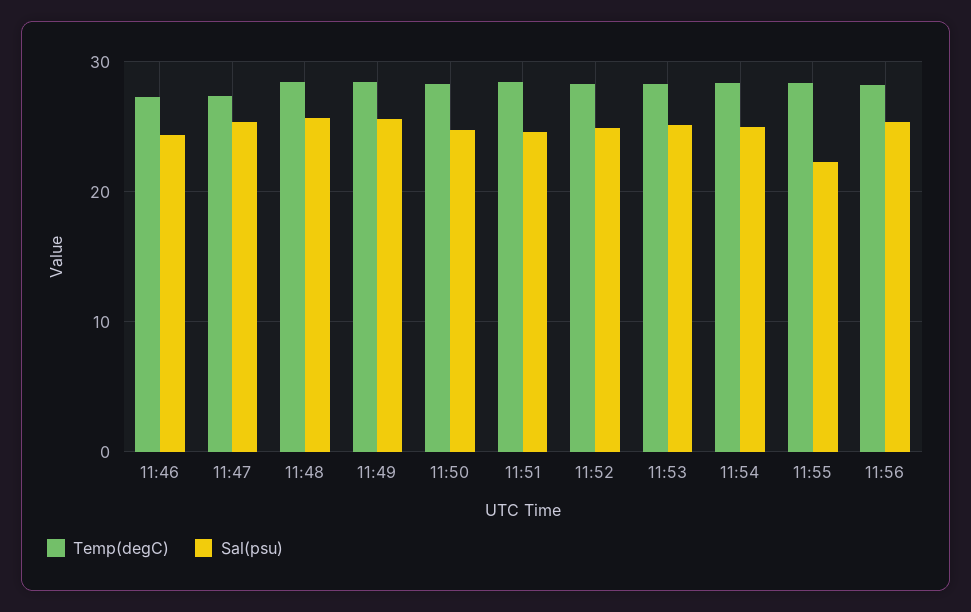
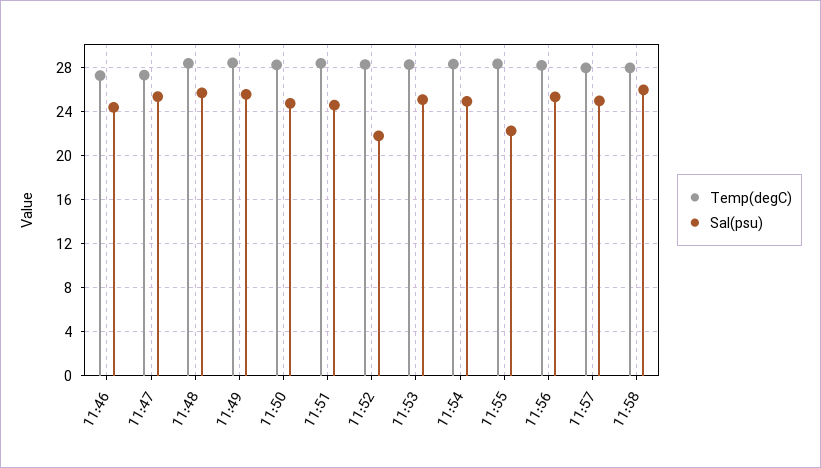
Sal(psu), 11:52: 25 -> 22
Temp(degC), 11:57: none -> 28
Sal(psu), 11:57: none -> 25
Temp(degC), 11:58: none -> 28
Sal(psu), 11:58: none -> 26

